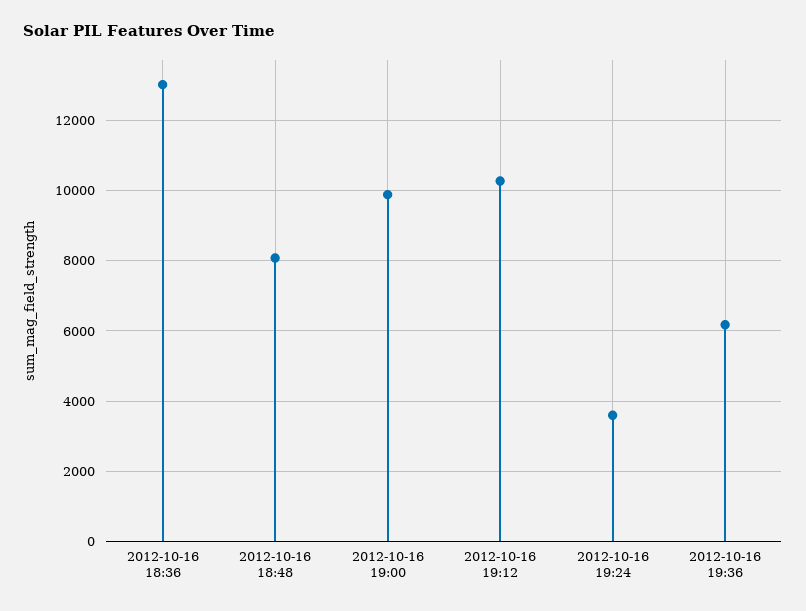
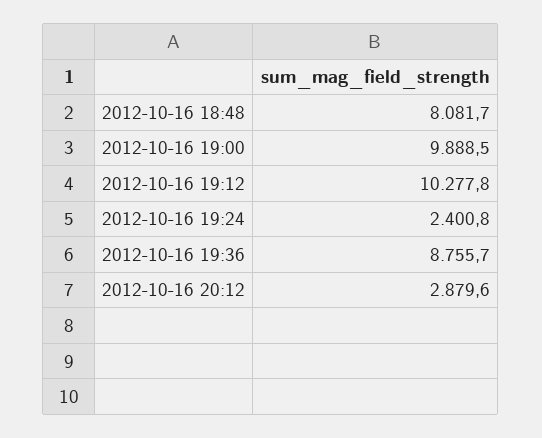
2012-10-16 18:36: 13000 -> none
2012-10-16 19:24: 3600 -> 2400.8
2012-10-16 19:36: 6200 -> 8755.7
2012-10-16 20:12: none -> 2879.6

